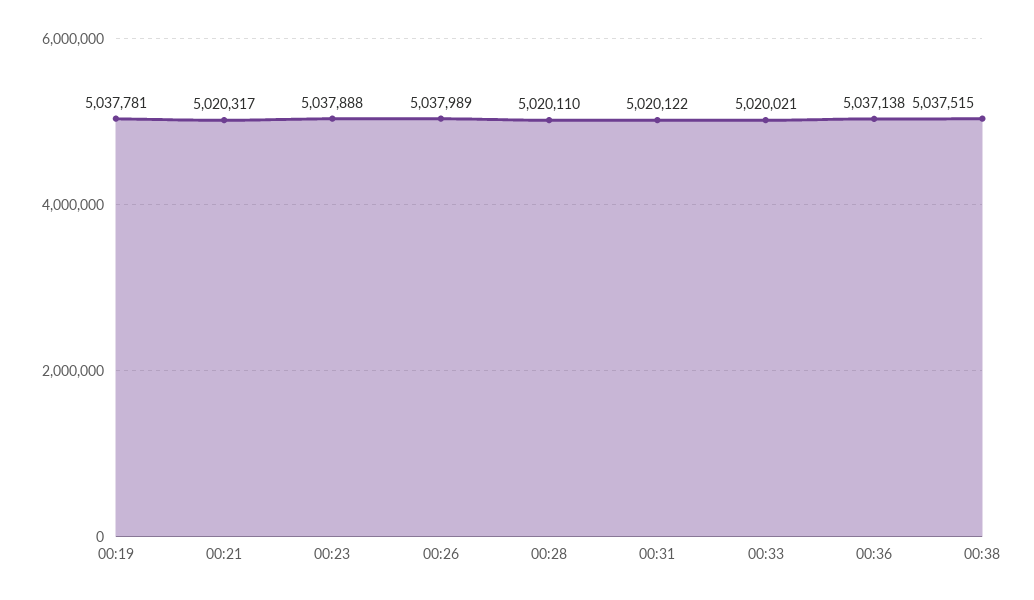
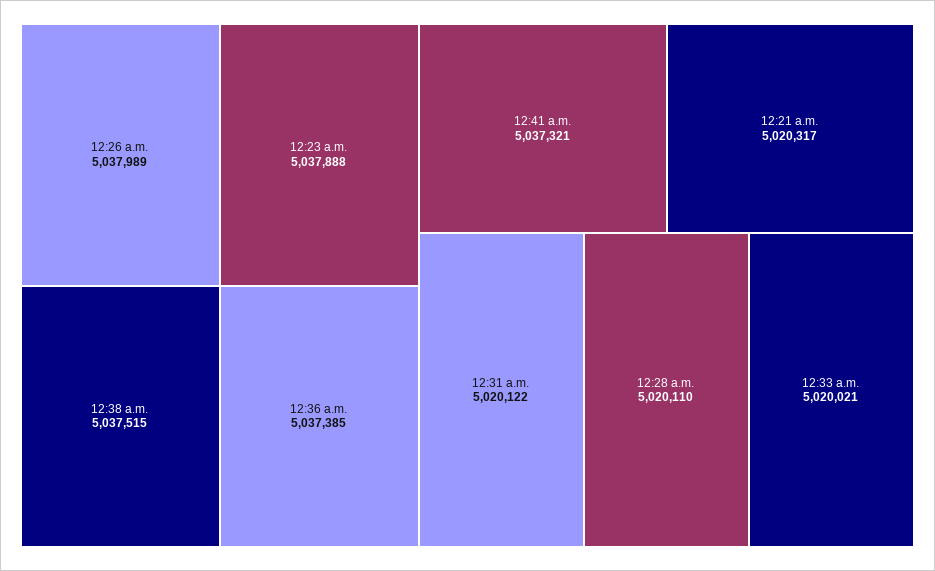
00:19: 5037781 -> none
00:36: 5037138 -> 5037385
12:41 a.m.: none -> 5037321

